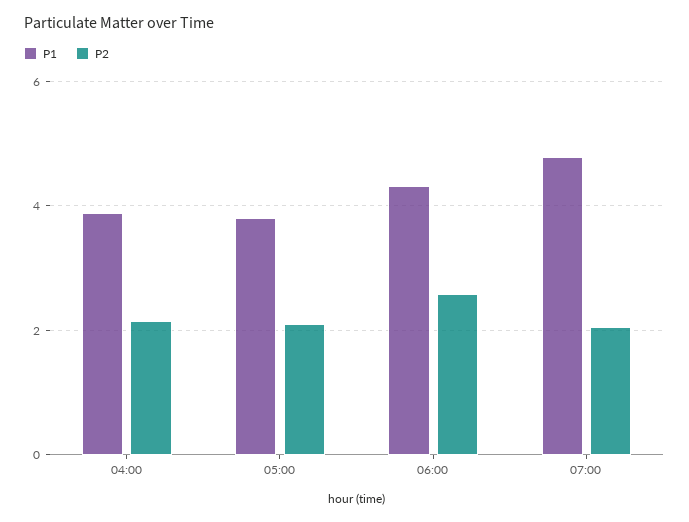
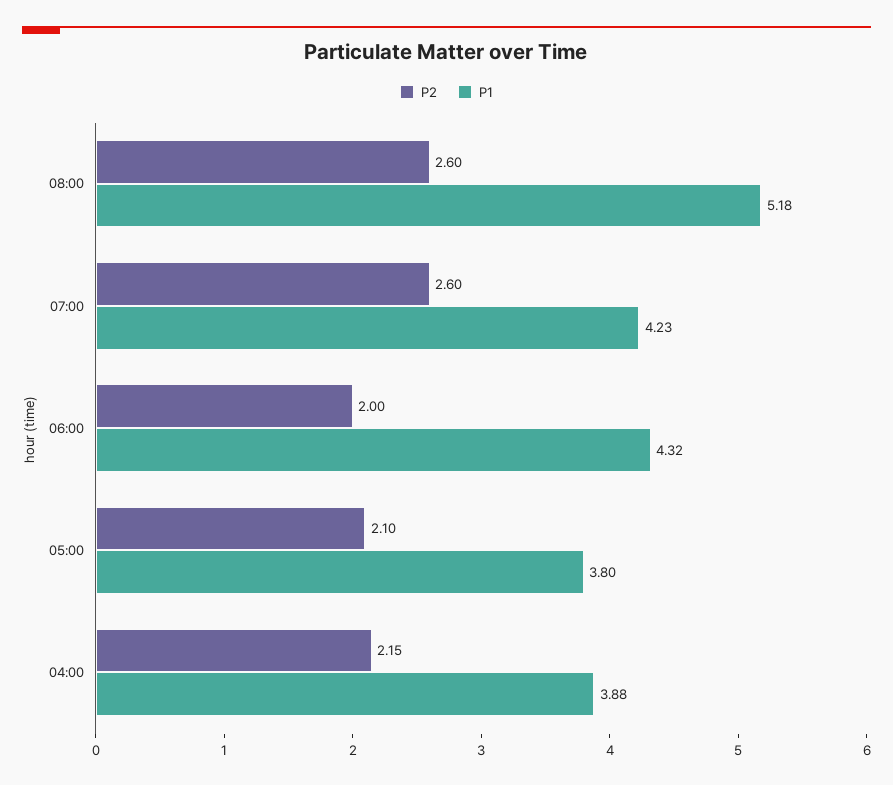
P2, 06:00: 2.6 -> 2
P1, 07:00: 4.8 -> 4.23
P2, 07:00: 2 -> 2.6
P2, 08:00: none -> 2.6
P1, 08:00: none -> 5.18

